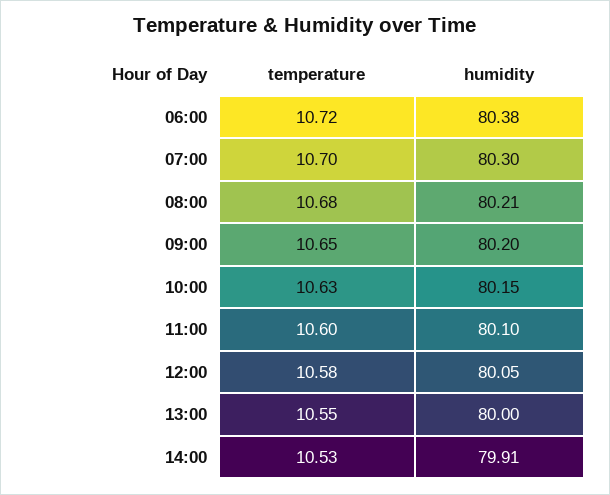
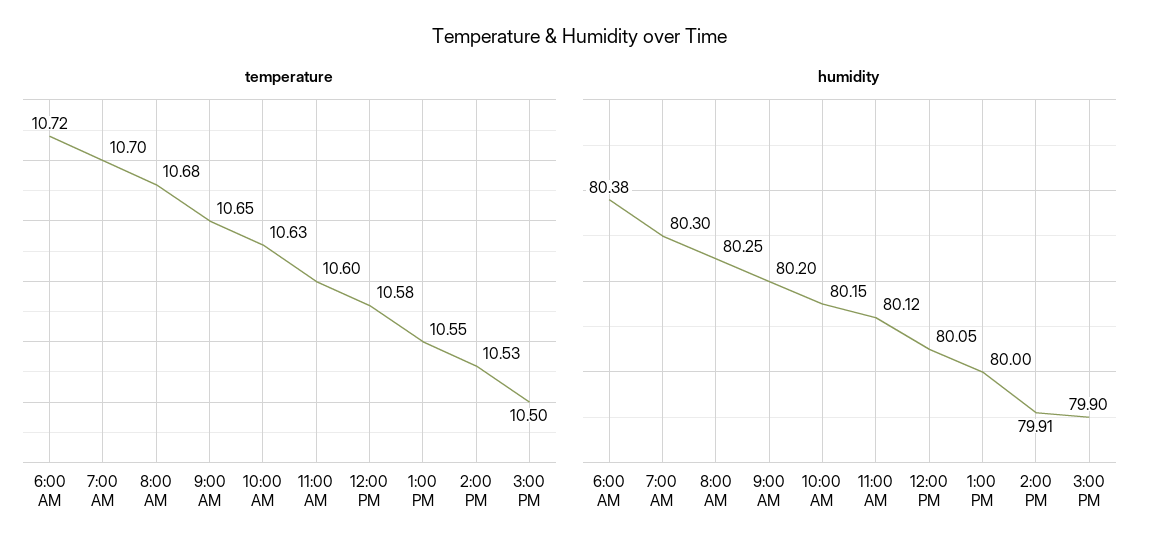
humidity, 08:00: 80.21 -> 80.25
humidity, 11:00: 80.1 -> 80.12
temperature, 3:00 PM: none -> 10.5
humidity, 3:00 PM: none -> 79.9

